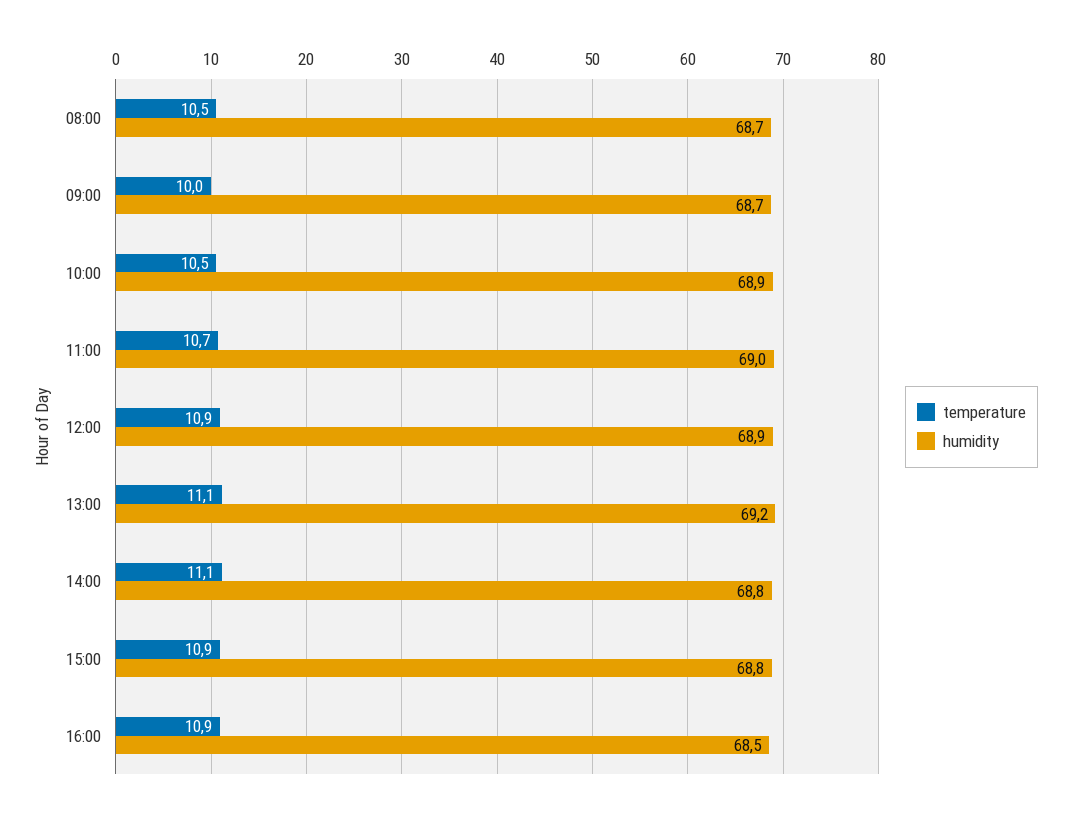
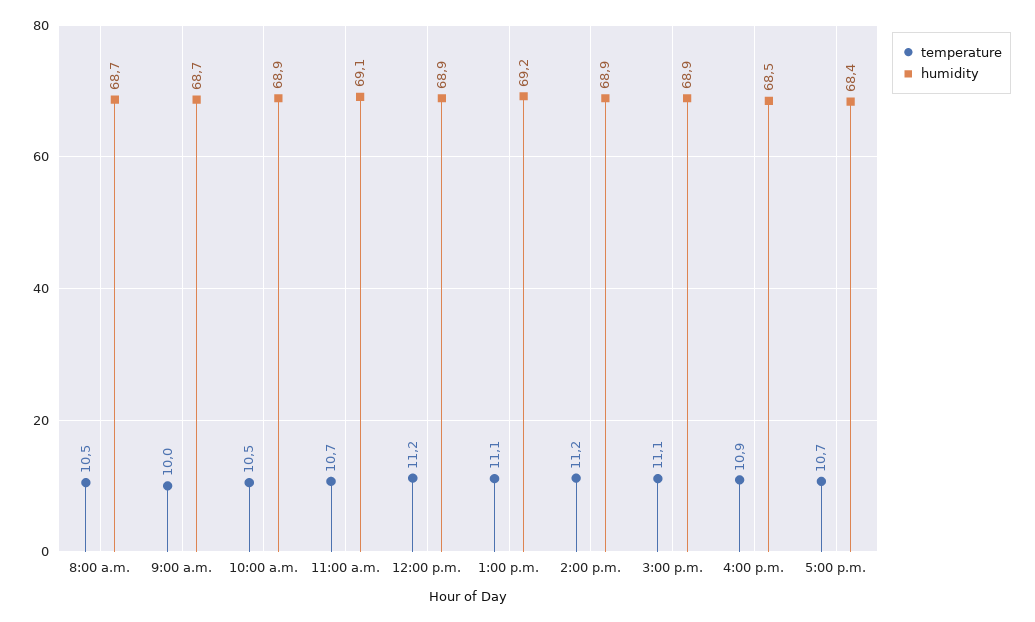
humidity, 11:00: 69 -> 69.1
temperature, 12:00: 10.9 -> 11.2
temperature, 14:00: 11.1 -> 11.2
humidity, 14:00: 68.8 -> 68.9
temperature, 15:00: 10.9 -> 11.1
humidity, 15:00: 68.8 -> 68.9
temperature, 5:00 p.m.: none -> 10.7
humidity, 5:00 p.m.: none -> 68.4

